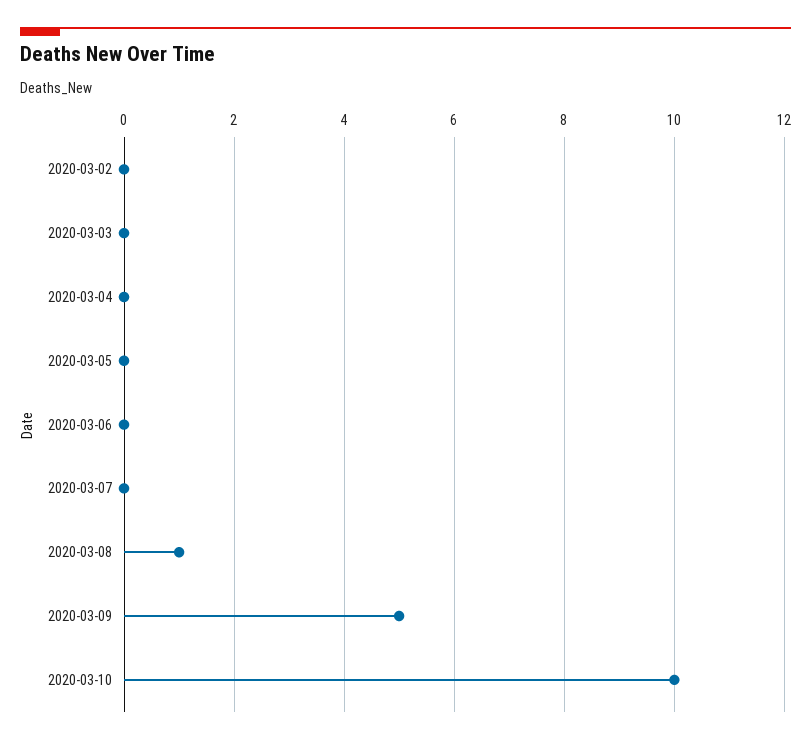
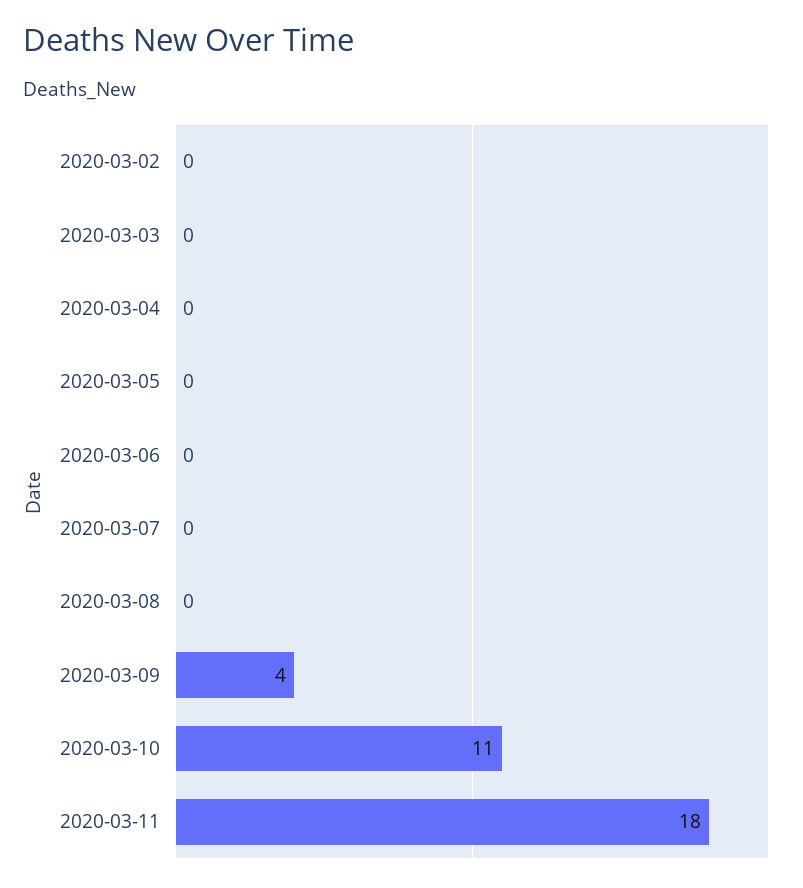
2020-03-08: 1 -> 0
2020-03-09: 5 -> 4
2020-03-10: 10 -> 11
2020-03-11: none -> 18

